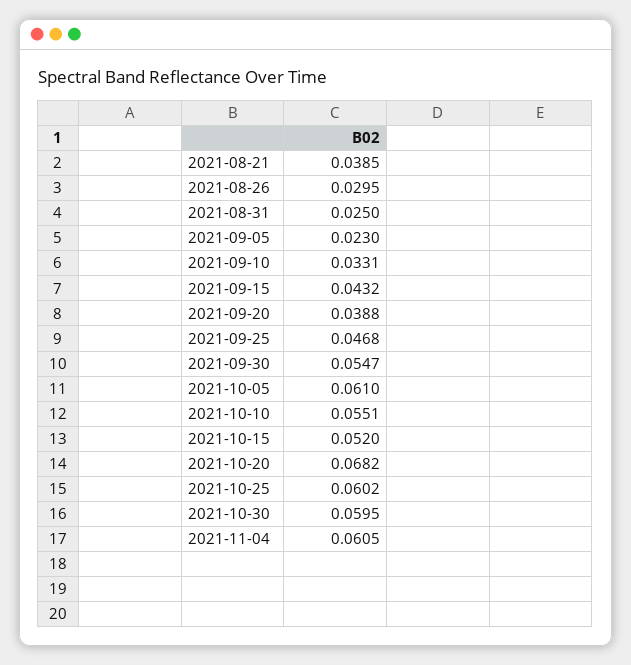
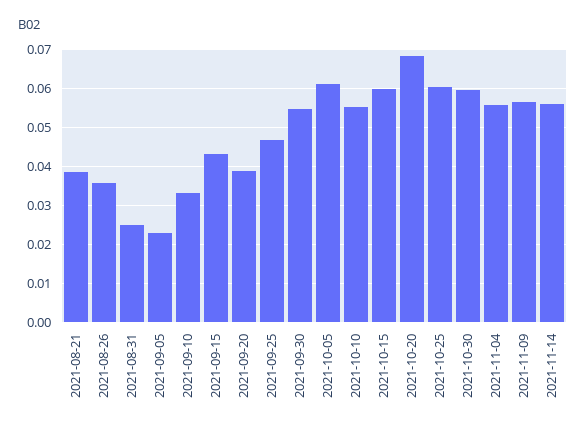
2021-08-26: 0.0295 -> 0.036
2021-10-15: 0.052 -> 0.06
2021-11-04: 0.0605 -> 0.056
2021-11-09: none -> 0.056
2021-11-14: none -> 0.056

